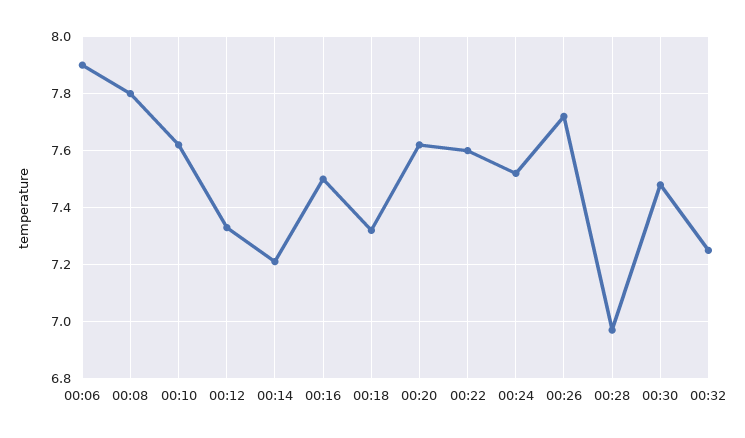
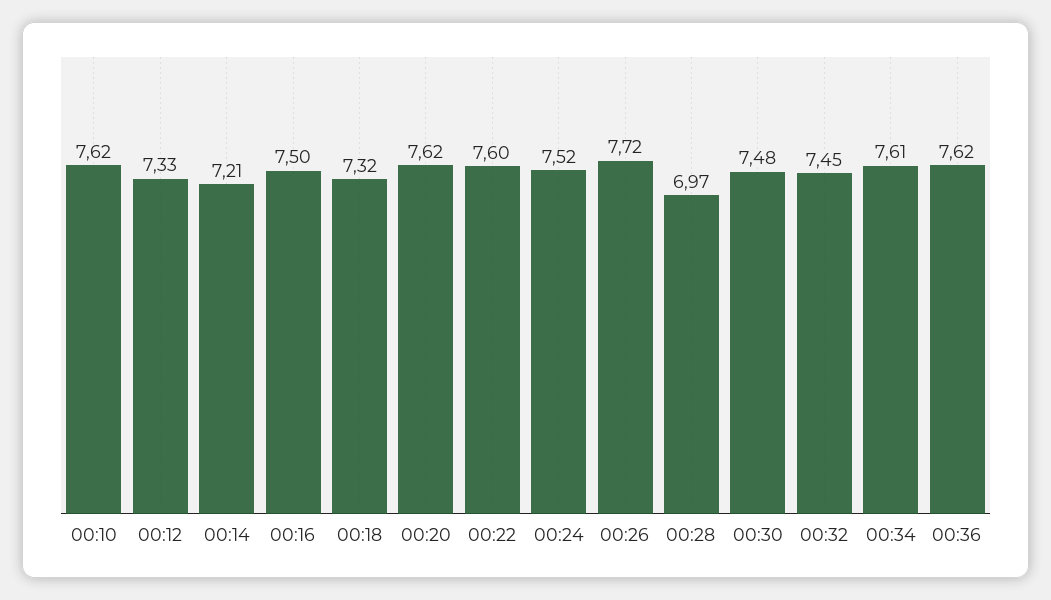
00:06: 7.9 -> none
00:08: 7.8 -> none
00:32: 7.25 -> 7.45
00:34: none -> 7.61
00:36: none -> 7.62

